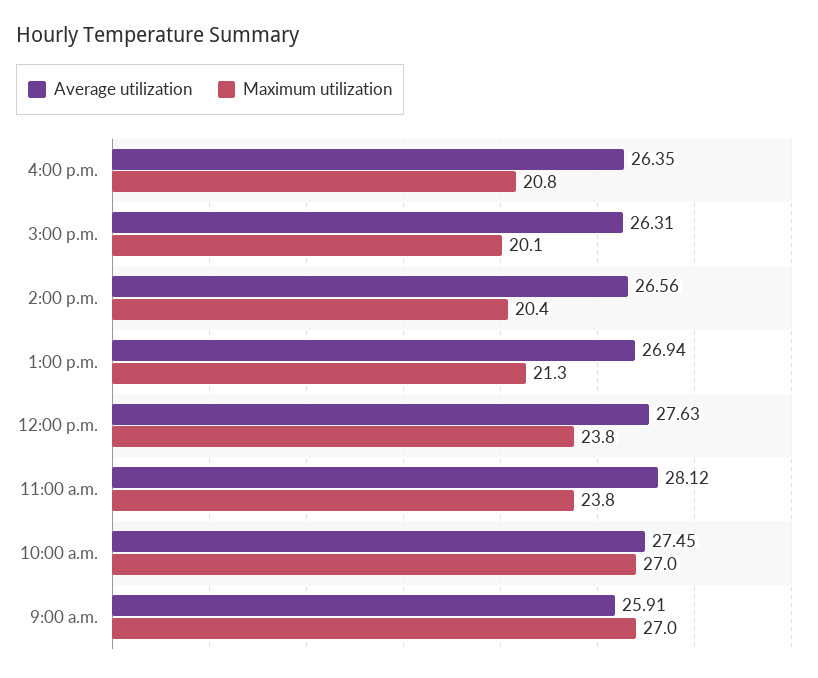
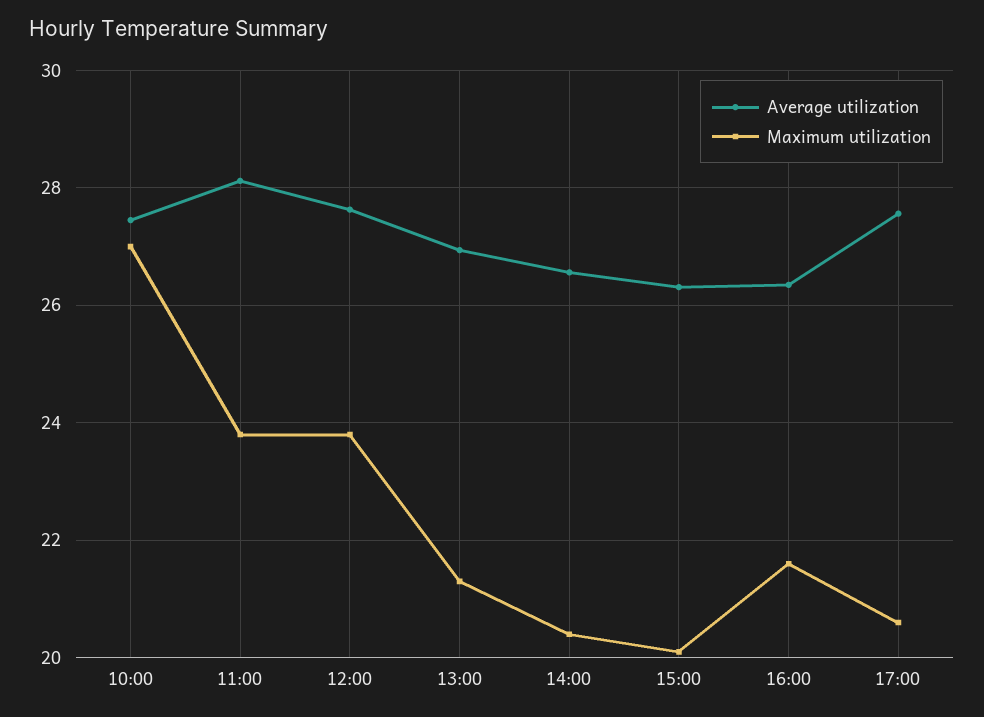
Maximum utilization, 4:00 p.m.: 20.8 -> 21.6
Average utilization, 9:00 a.m.: 25.91 -> none
Maximum utilization, 9:00 a.m.: 27 -> none
Average utilization, 17:00: none -> 27.6
Maximum utilization, 17:00: none -> 20.6

